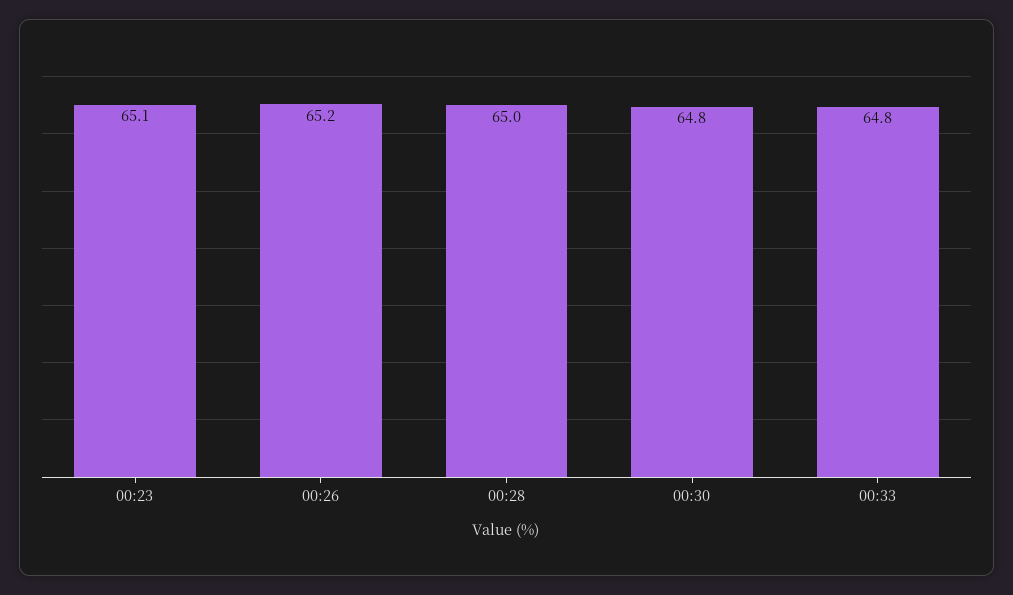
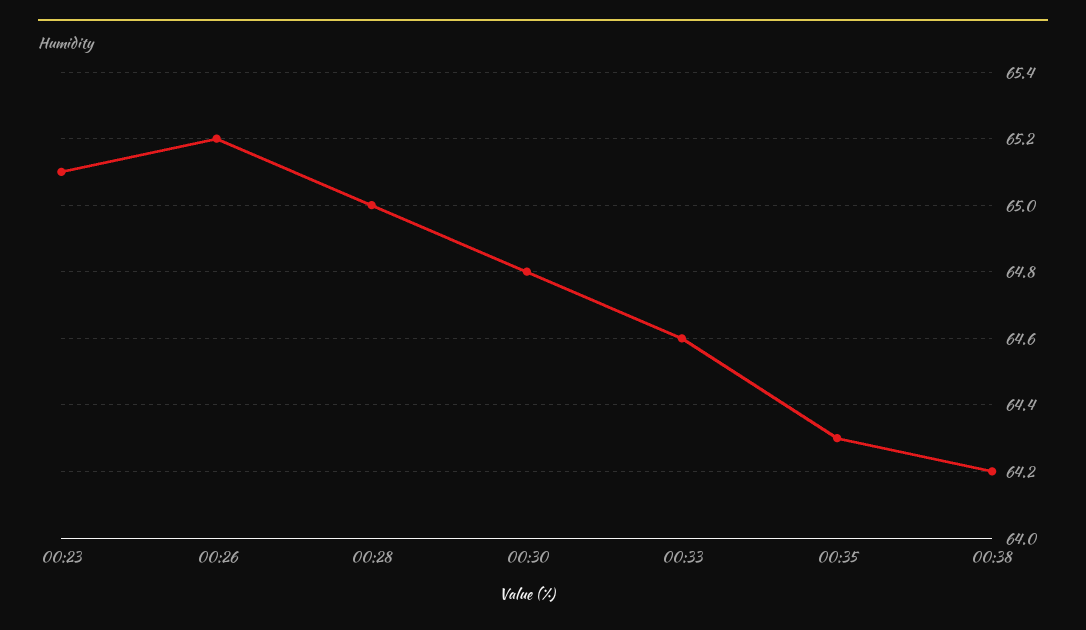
00:33: 64.8 -> 64.6
00:35: none -> 64.3
00:38: none -> 64.2

